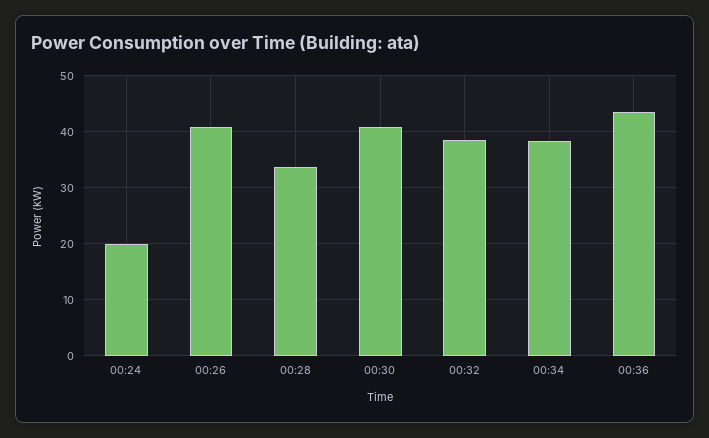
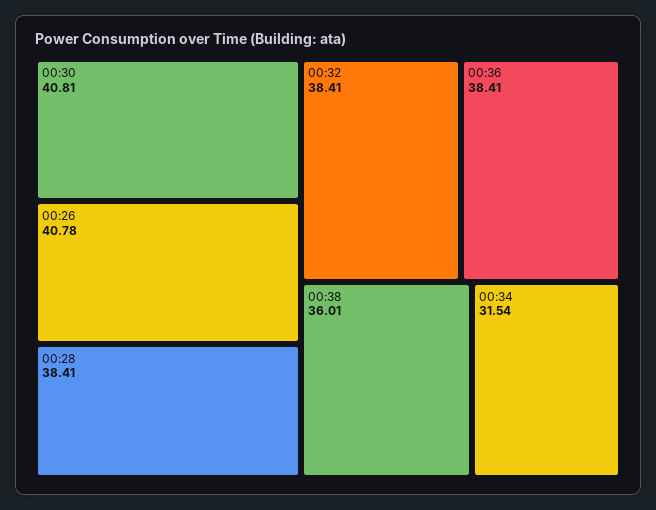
00:24: 20 -> none
00:28: 34 -> 38.41
00:34: 38 -> 31.54
00:36: 44 -> 38.41
00:38: none -> 36.01

